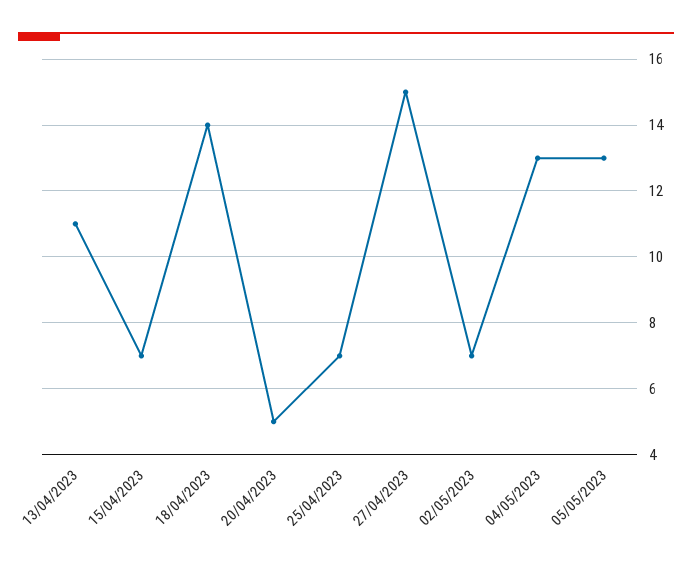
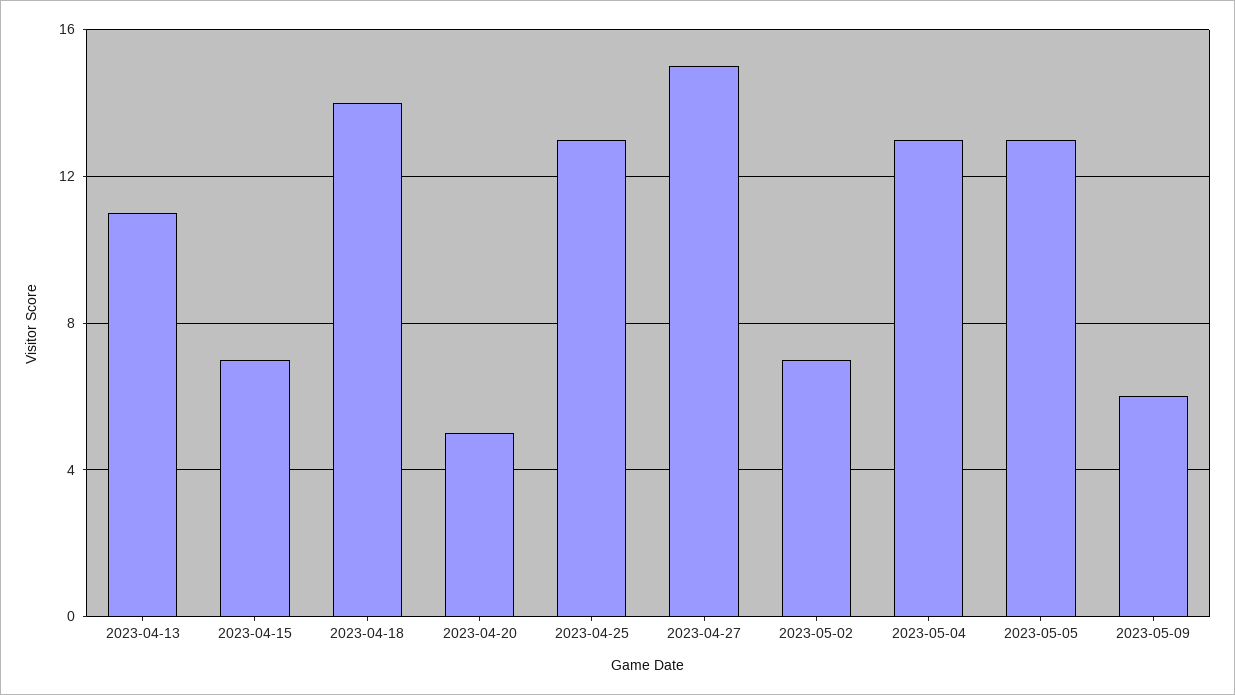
25/04/2023: 7 -> 13
2023-05-09: none -> 6

